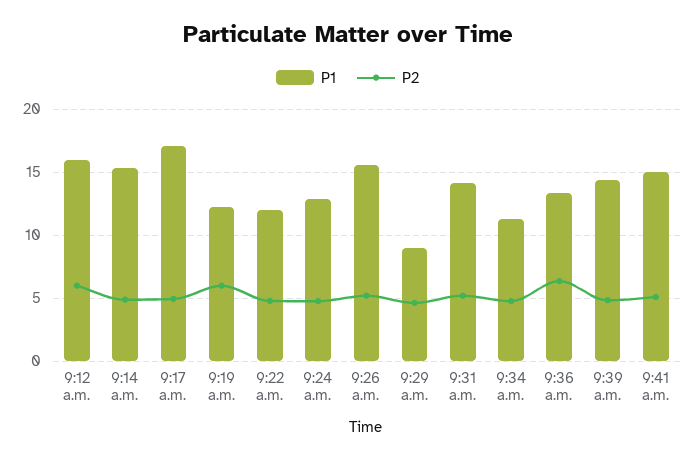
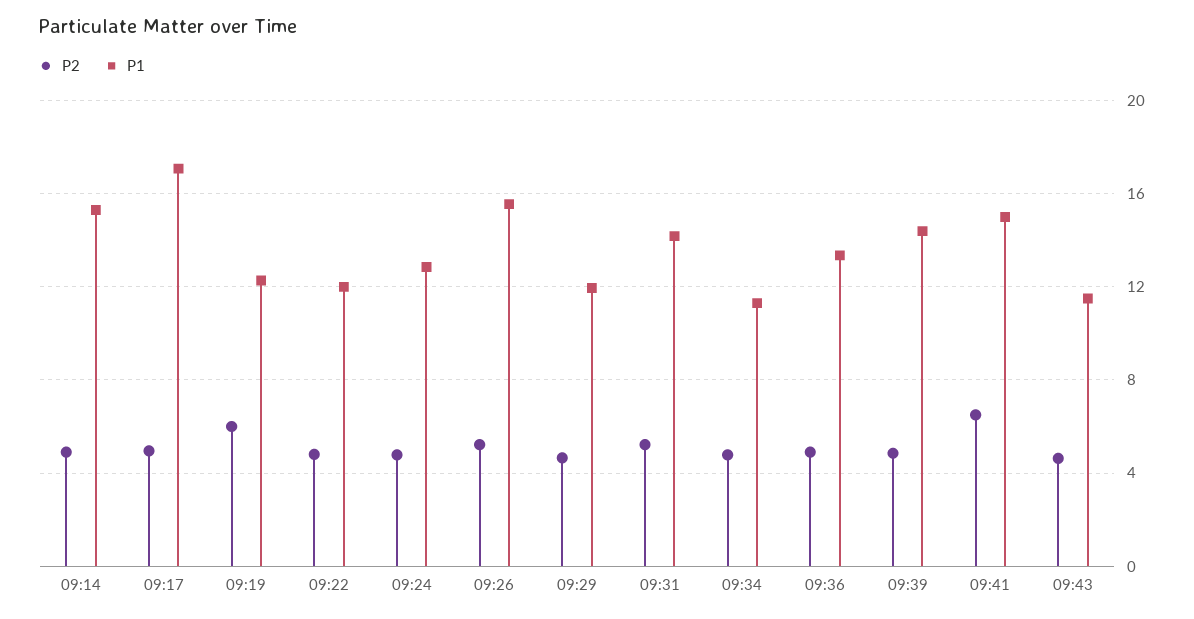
P1, 9:12 a.m.: 16 -> none
P2, 9:12 a.m.: 6 -> none
P1, 9:29 a.m.: 9 -> 12
P2, 9:36 a.m.: 6.5 -> 5
P2, 9:41 a.m.: 5 -> 6.5
P2, 09:43: none -> 4.5
P1, 09:43: none -> 11.5

